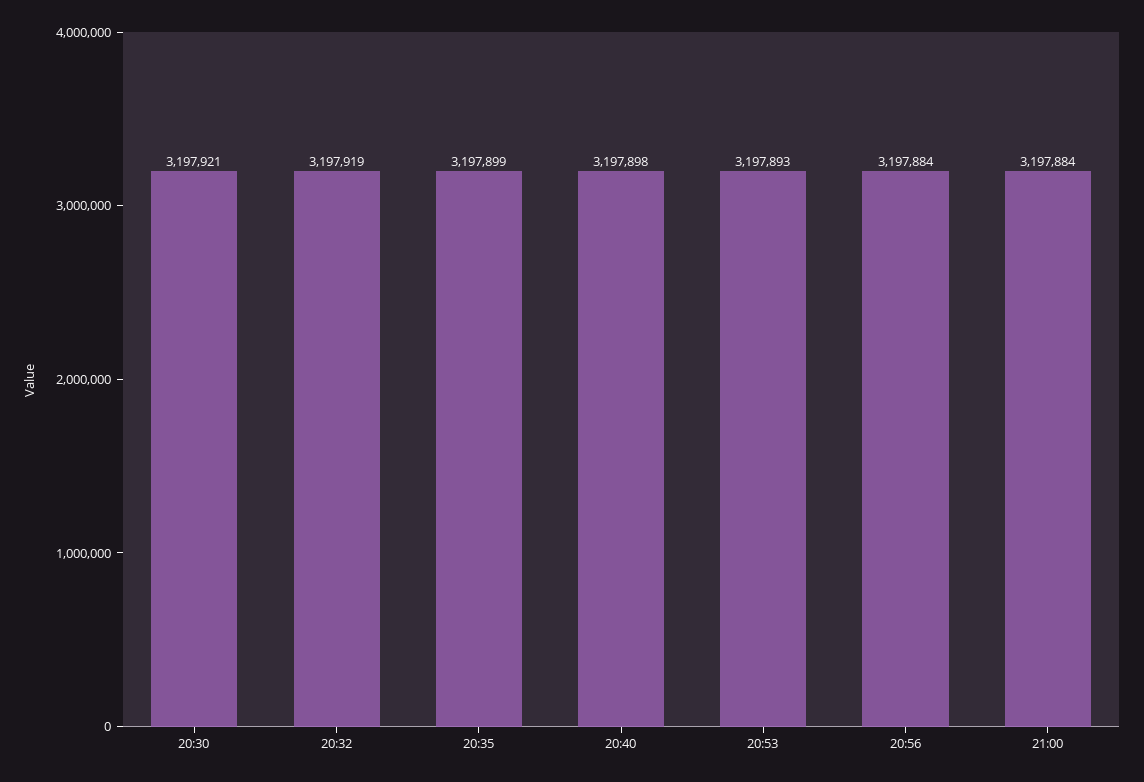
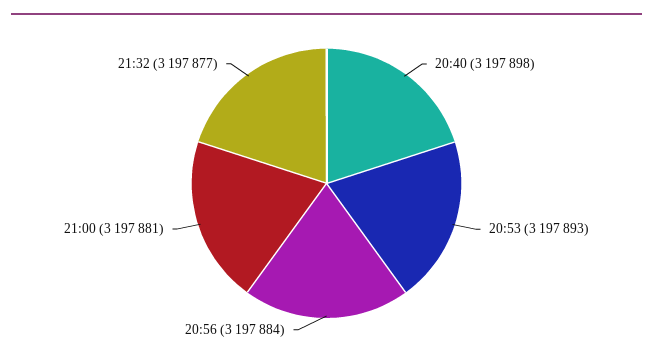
20:30: 3197921 -> none
20:32: 3197919 -> none
20:35: 3197899 -> none
21:00: 3197884 -> 3197881
21:32: none -> 3197877

